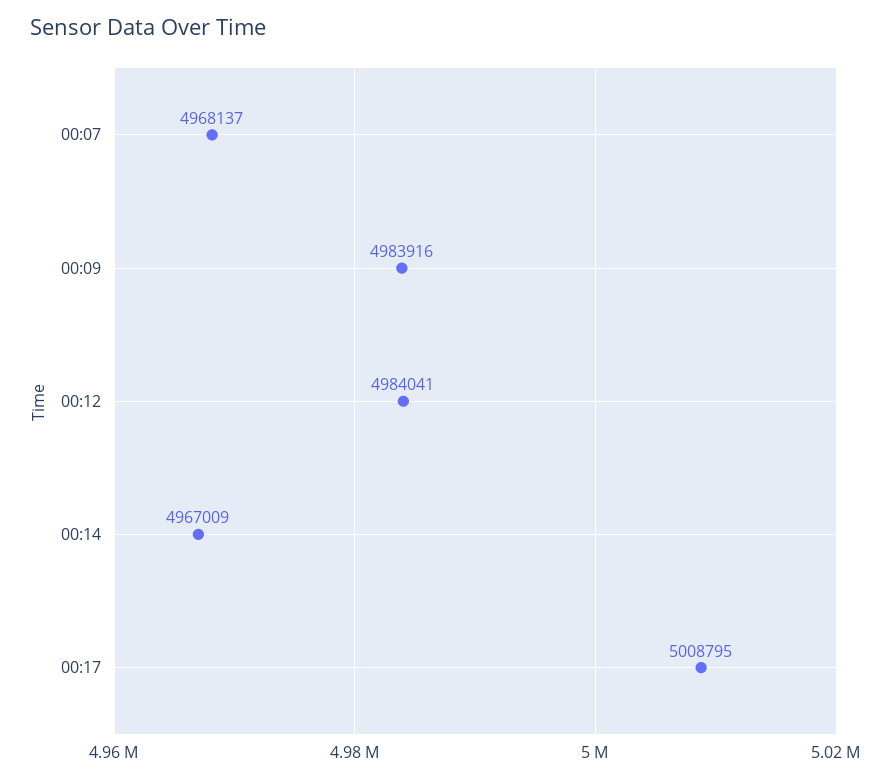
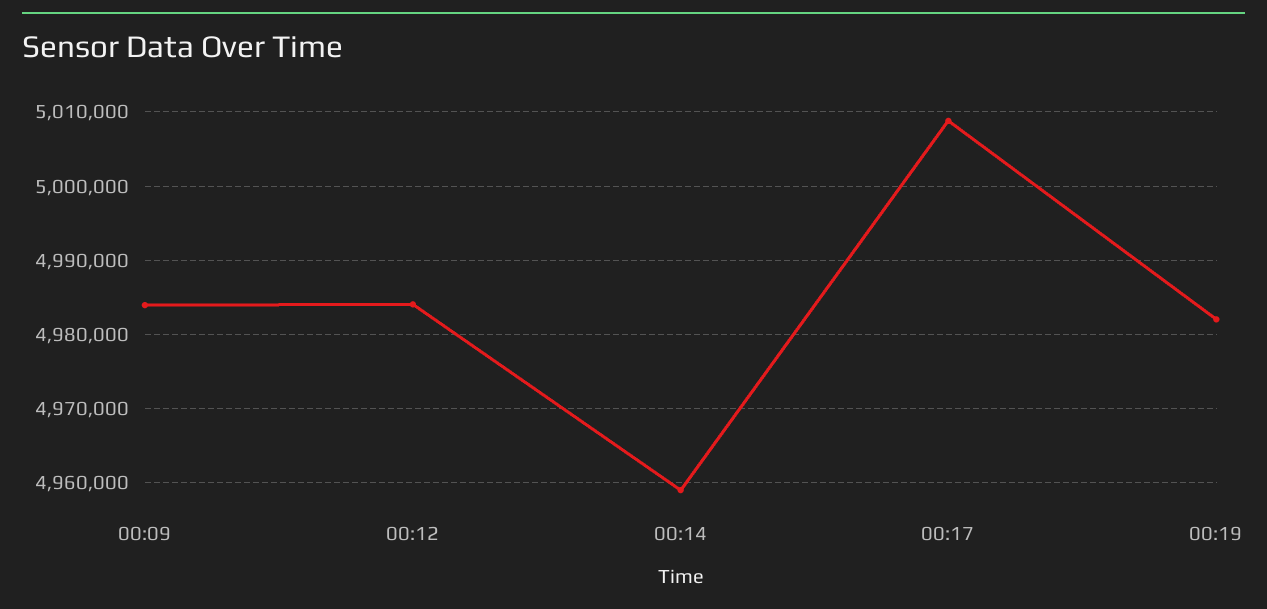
00:07: 4968137 -> none
00:14: 4967009 -> 4959000
00:19: none -> 4982000

